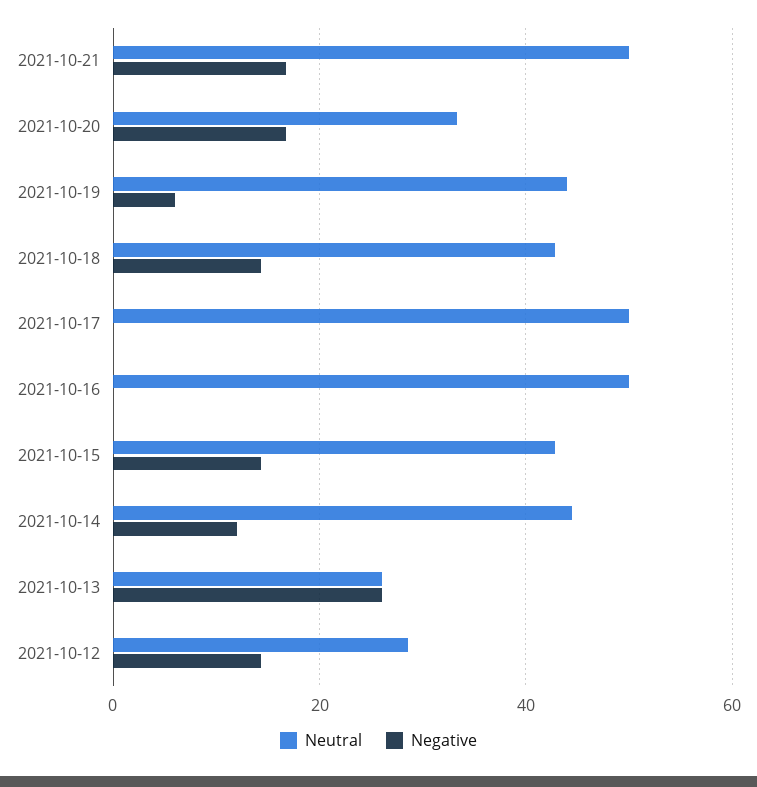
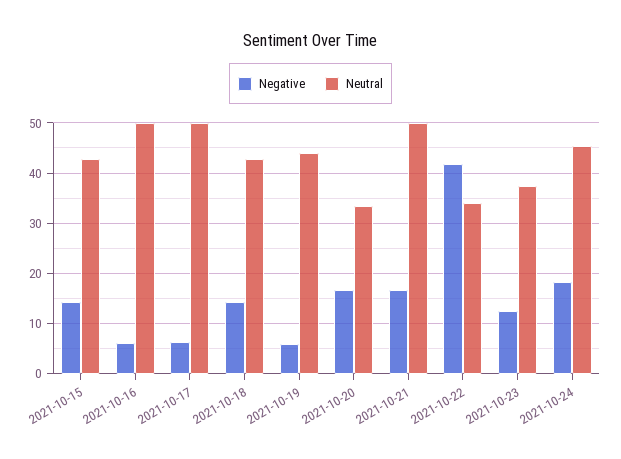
Negative, 2021-10-17: 0 -> 6
Negative, 2021-10-16: 0 -> 6
Neutral, 2021-10-14: 44 -> none
Negative, 2021-10-14: 12 -> none
Neutral, 2021-10-13: 26 -> none
Negative, 2021-10-13: 26 -> none
Neutral, 2021-10-12: 28 -> none
Negative, 2021-10-12: 14 -> none
Negative, 2021-10-22: none -> 42
Neutral, 2021-10-22: none -> 34
Negative, 2021-10-23: none -> 12
Neutral, 2021-10-23: none -> 38
Negative, 2021-10-24: none -> 18
Neutral, 2021-10-24: none -> 46

